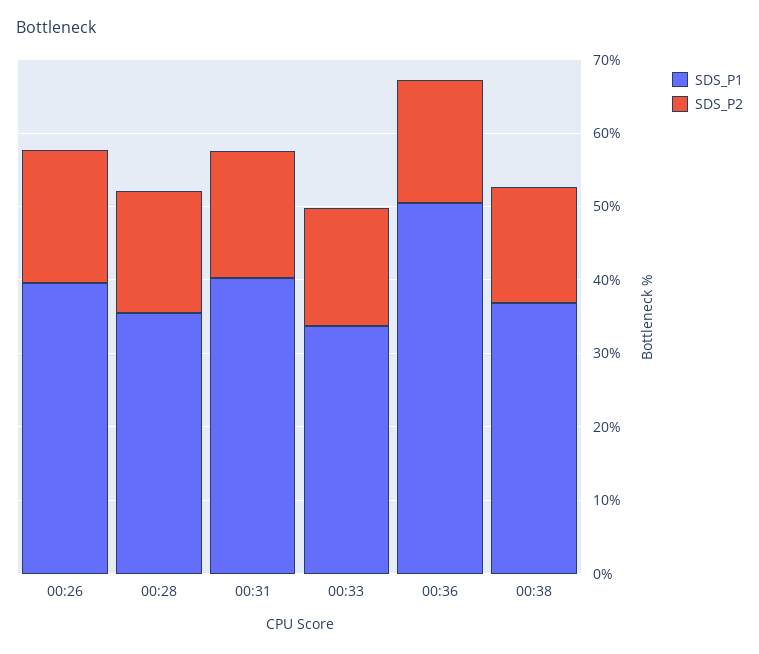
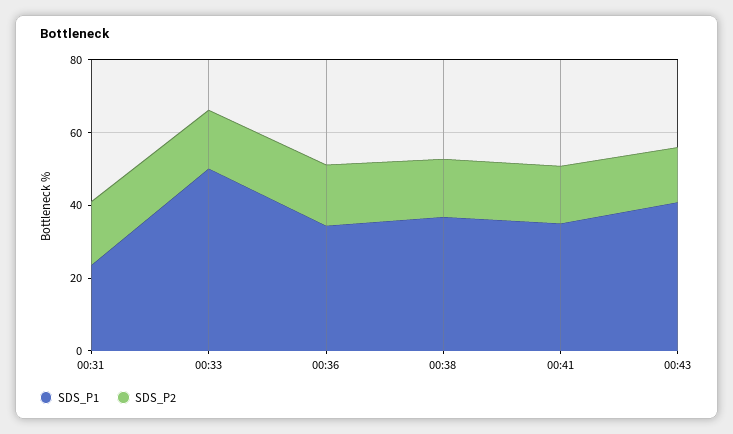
SDS_P1, 00:26: 40 -> none
SDS_P2, 00:26: 18 -> none
SDS_P1, 00:28: 36 -> none
SDS_P2, 00:28: 16 -> none
SDS_P1, 00:31: 40 -> 25
SDS_P1, 00:33: 34 -> 50
SDS_P1, 00:36: 50 -> 35
SDS_P1, 00:41: none -> 35
SDS_P2, 00:41: none -> 15
SDS_P1, 00:43: none -> 40
SDS_P2, 00:43: none -> 15

